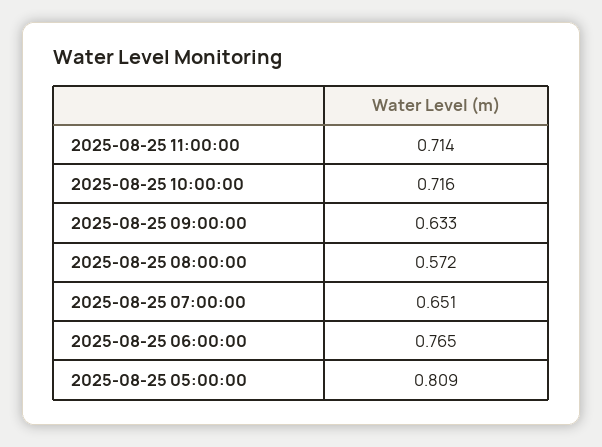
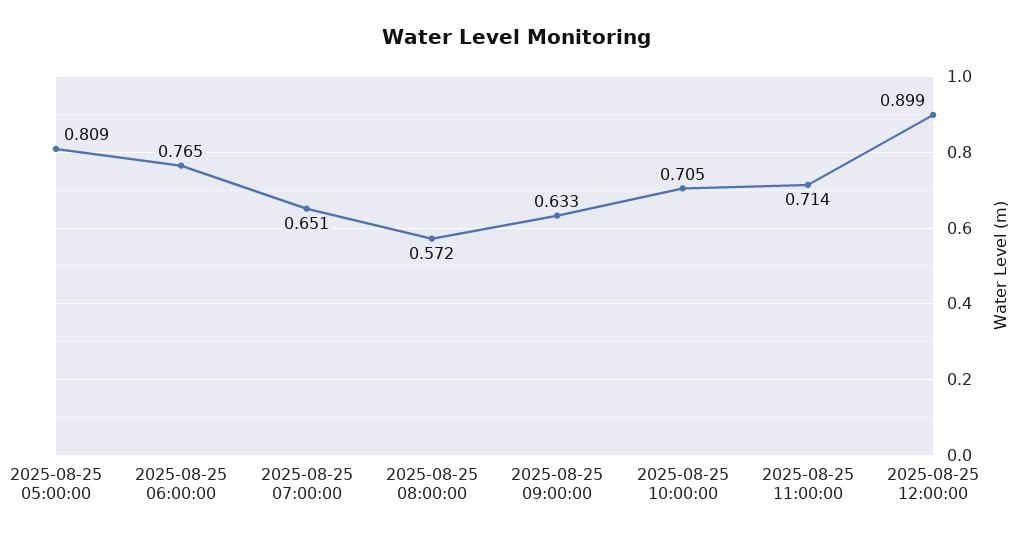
2025-08-25 10:00:00: 0.716 -> 0.705
2025-08-25 12:00:00: none -> 0.899

